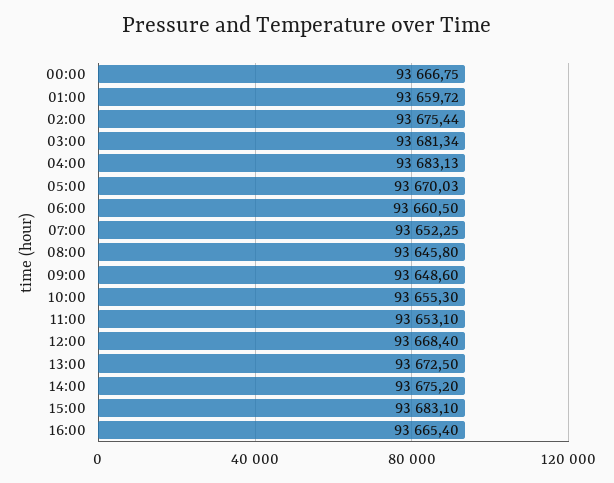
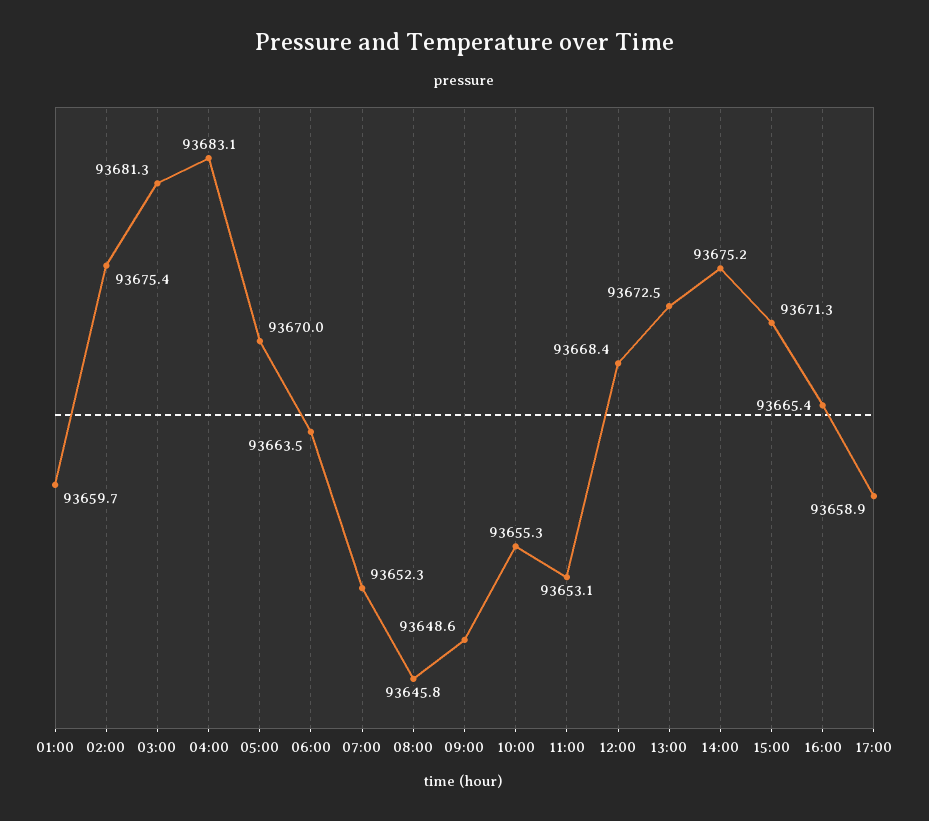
00:00: 93666.75 -> none
06:00: 93660.5 -> 93663.5
15:00: 93683.1 -> 93671.3
17:00: none -> 93658.9

